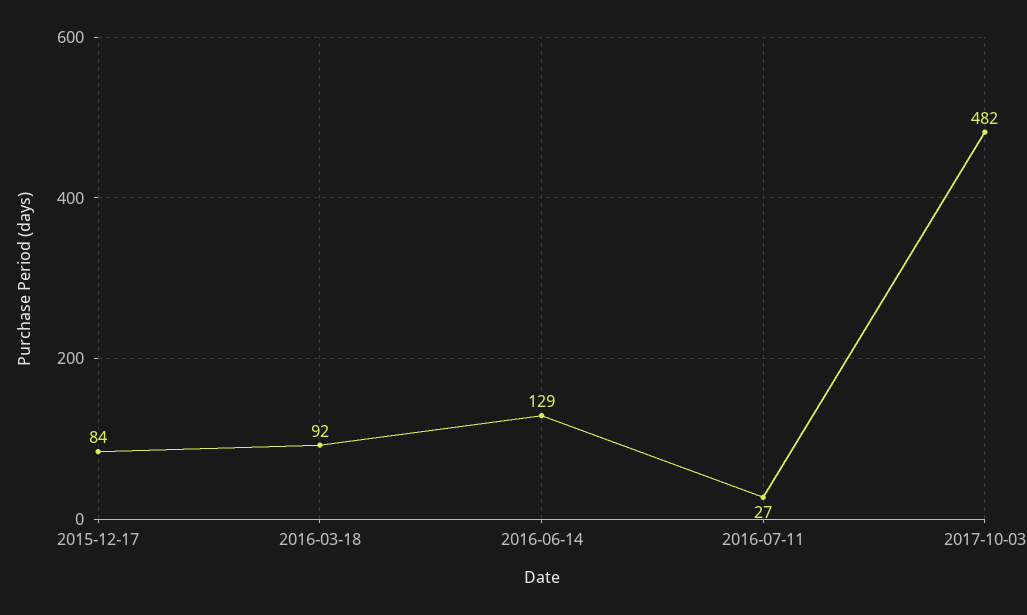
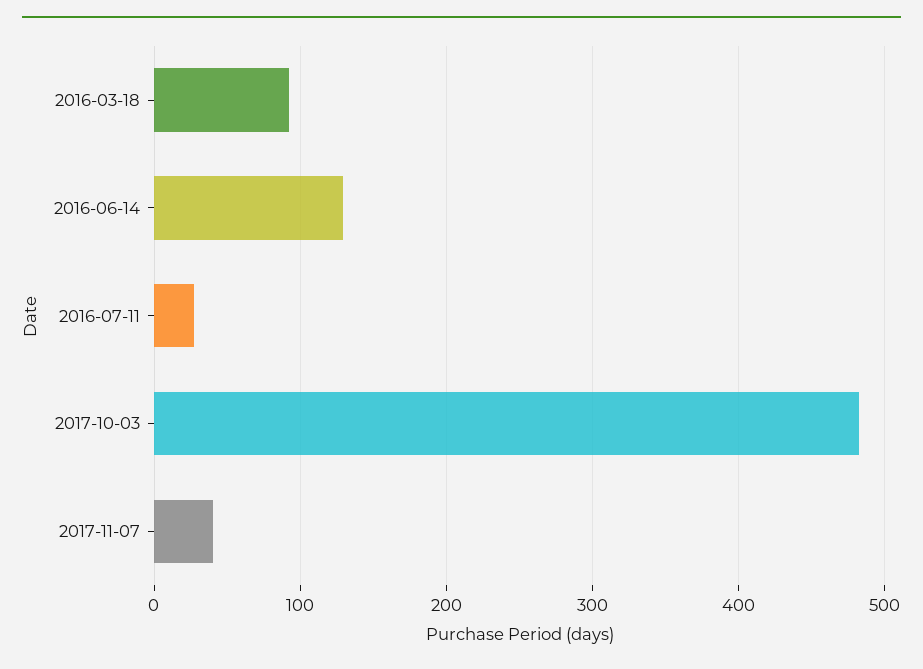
2015-12-17: 84 -> none
2017-11-07: none -> 40

